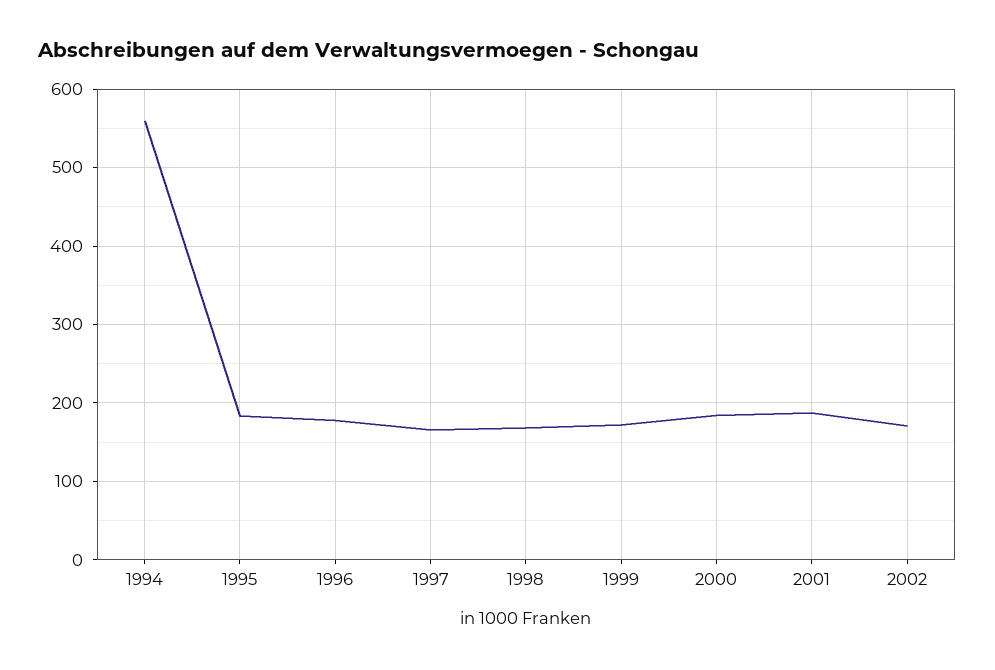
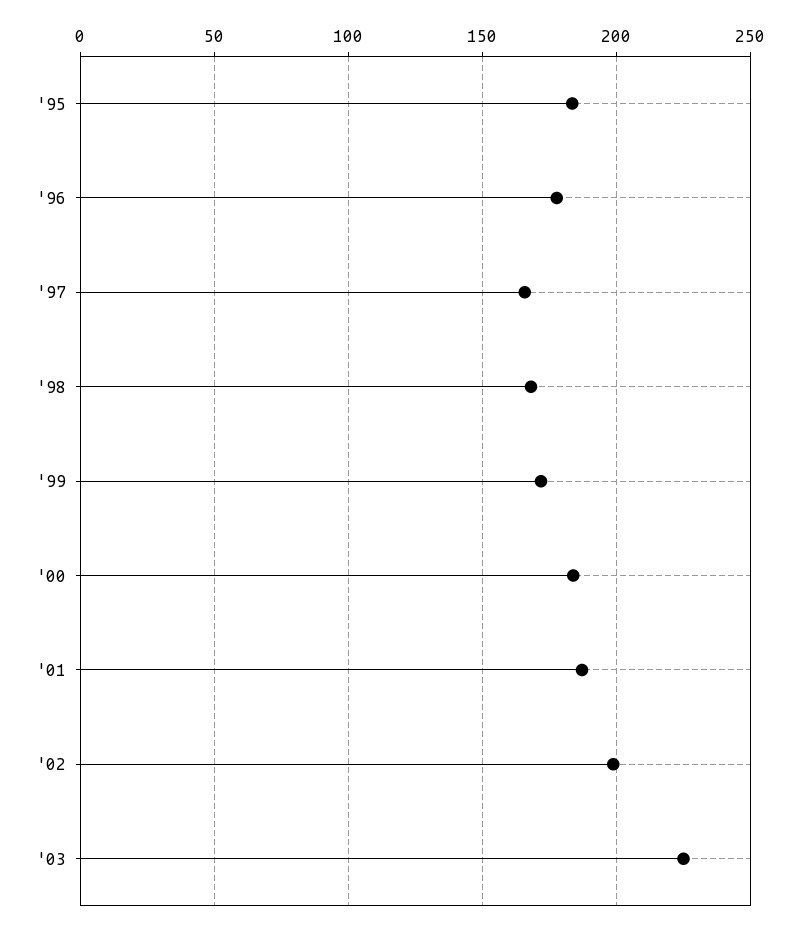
1994: 560 -> none
2002: 170 -> 200
'03: none -> 225

